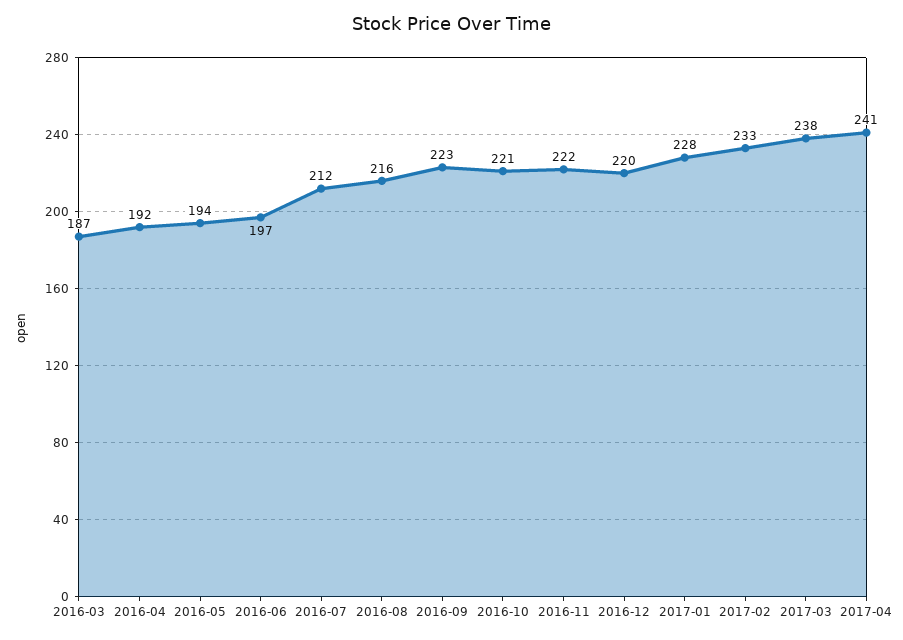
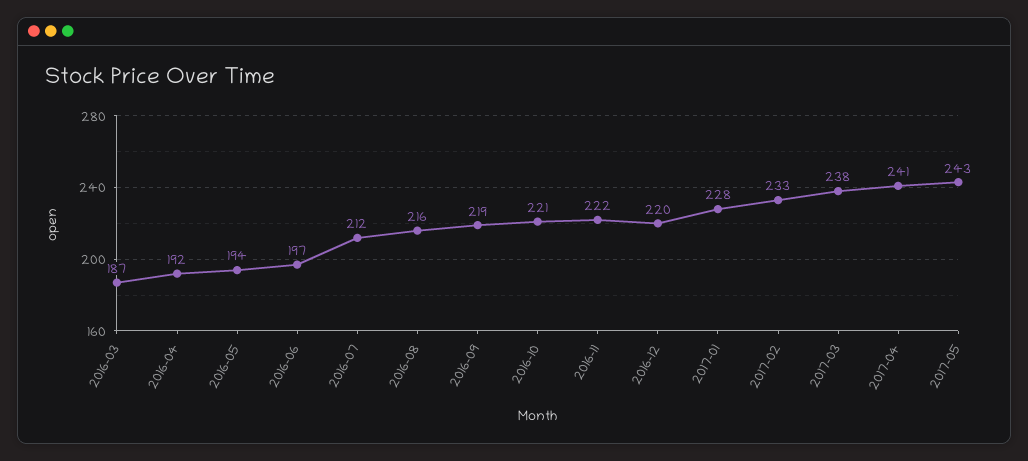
2016-09: 223 -> 219
2017-05: none -> 243

